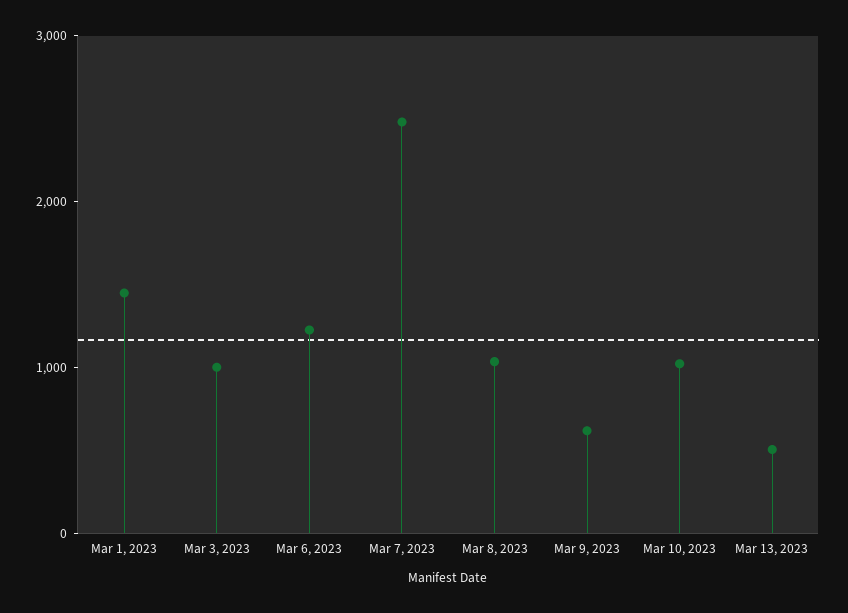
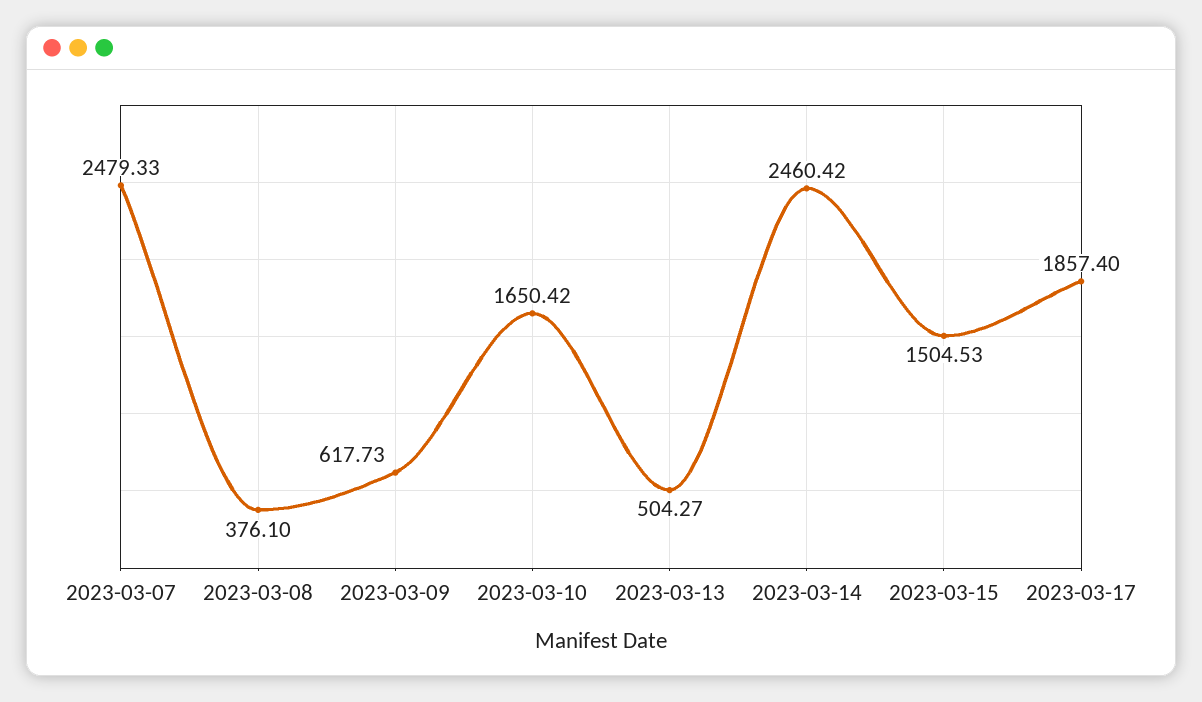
Mar 1, 2023: 1400 -> none
Mar 3, 2023: 1000 -> none
Mar 6, 2023: 1200 -> none
Mar 8, 2023: 1000 -> 376.1
Mar 10, 2023: 1000 -> 1650.42
2023-03-14: none -> 2460.42
2023-03-15: none -> 1504.53
2023-03-17: none -> 1857.4

